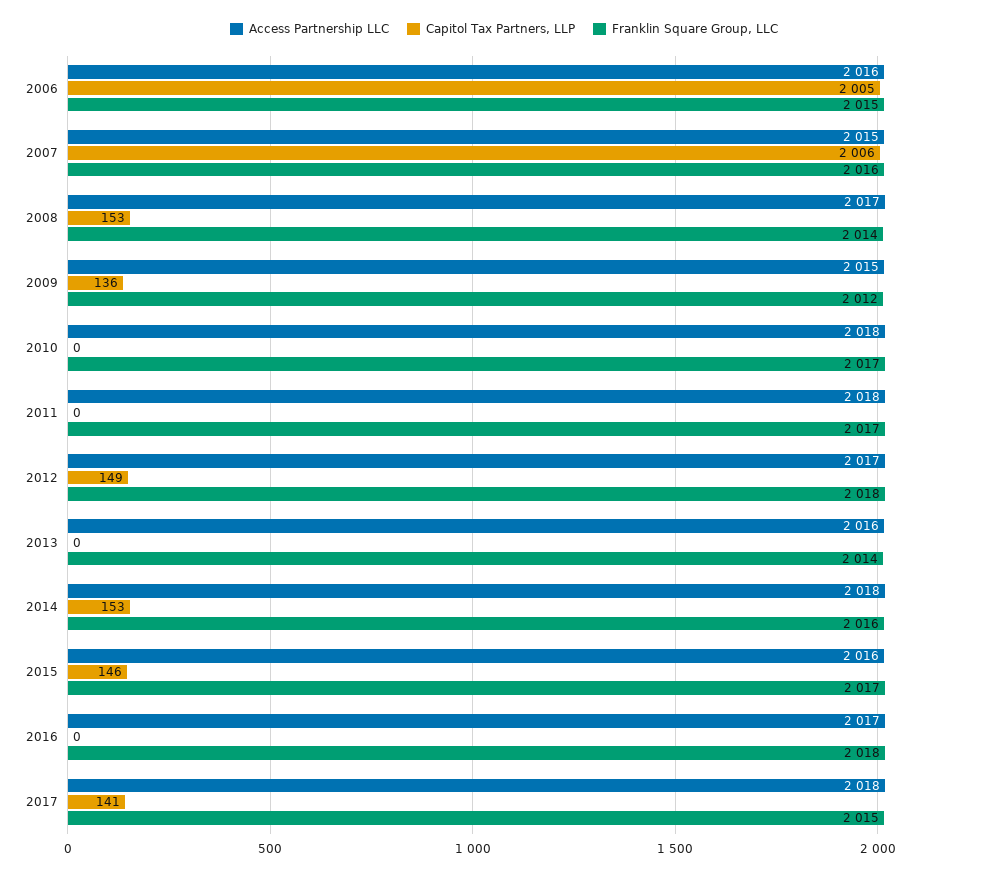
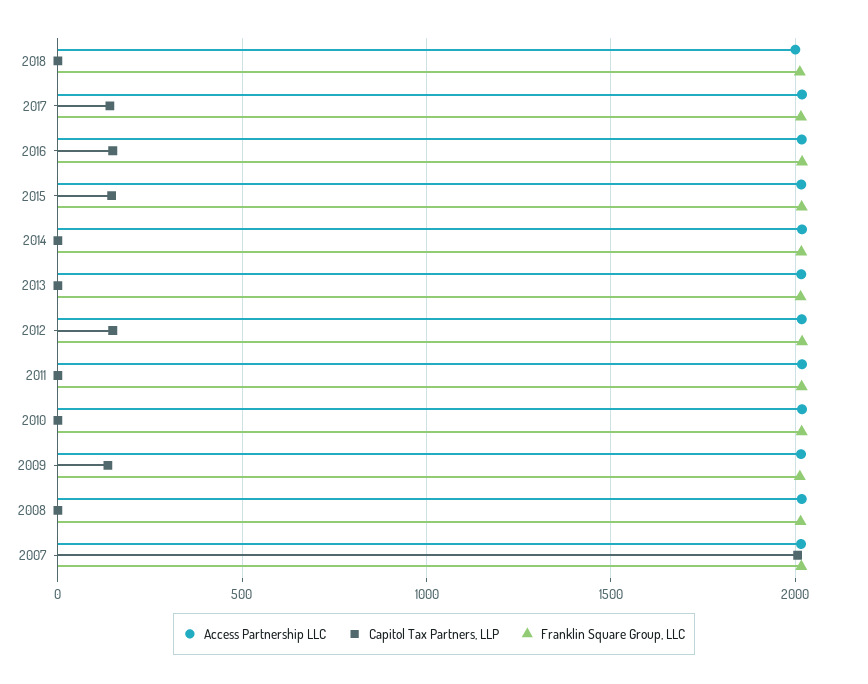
Access Partnership LLC, 2006: 2016 -> none
Capitol Tax Partners, LLP, 2006: 2005 -> none
Franklin Square Group, LLC, 2006: 2015 -> none
Capitol Tax Partners, LLP, 2008: 153 -> 0
Capitol Tax Partners, LLP, 2014: 153 -> 0
Capitol Tax Partners, LLP, 2016: 0 -> 150
Access Partnership LLC, 2018: none -> 2000
Capitol Tax Partners, LLP, 2018: none -> 0
Franklin Square Group, LLC, 2018: none -> 2000

